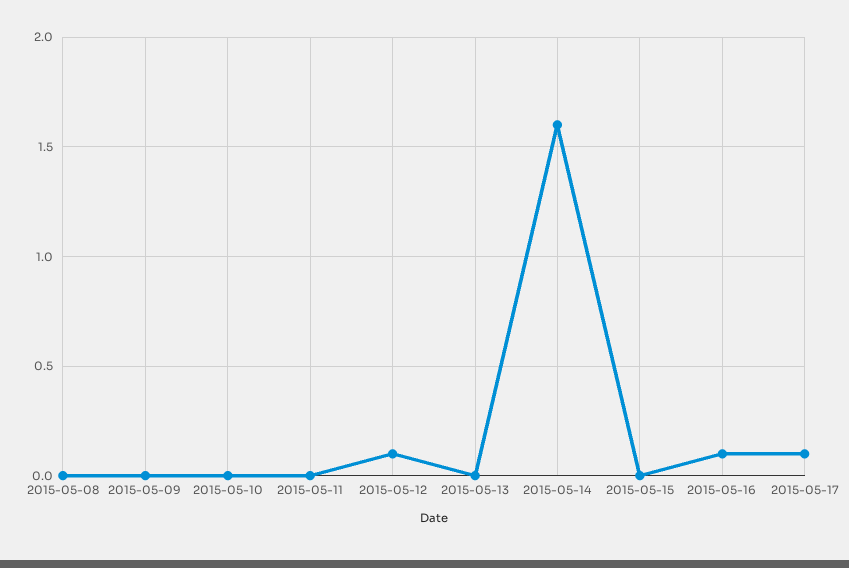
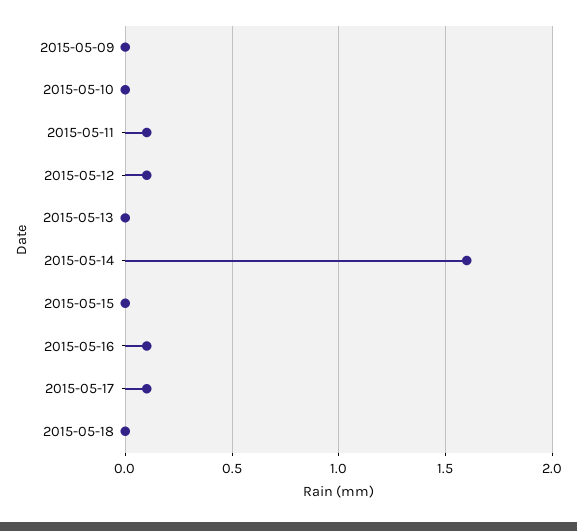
2015-05-08: 0 -> none
2015-05-11: 0 -> 0.1
2015-05-18: none -> 0

